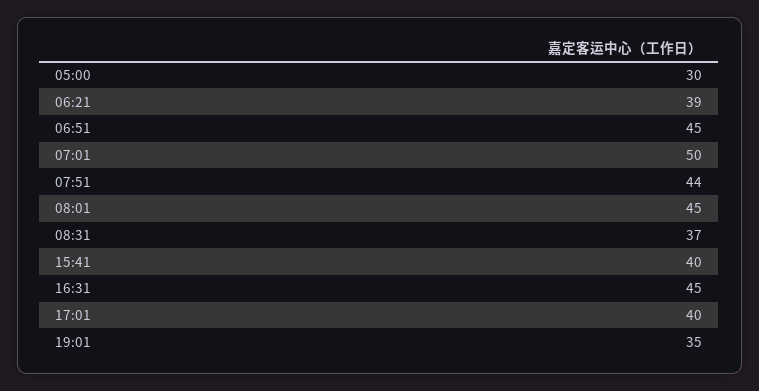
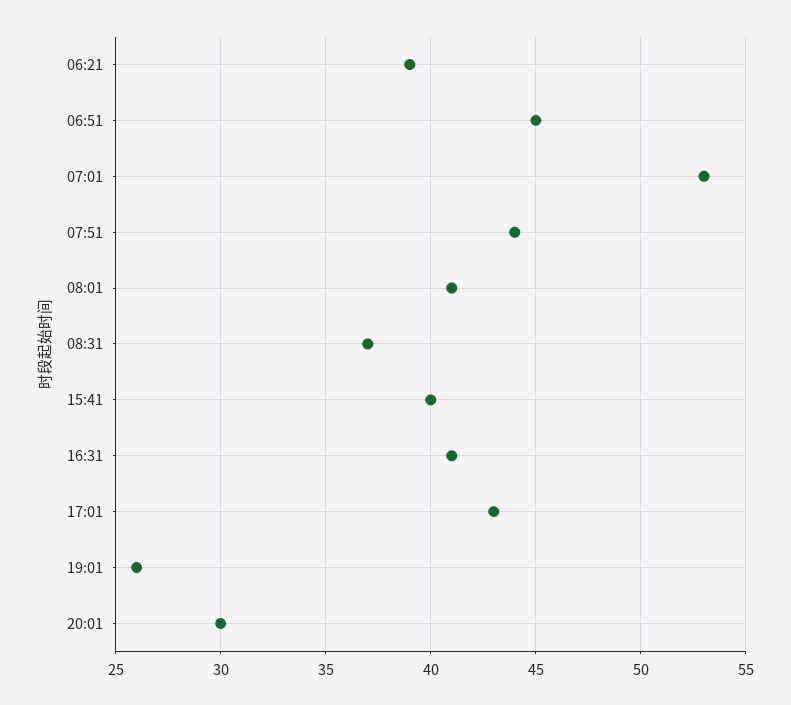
05:00: 30 -> none
07:01: 50 -> 53
08:01: 45 -> 41
16:31: 45 -> 41
17:01: 40 -> 43
19:01: 35 -> 26
20:01: none -> 30

